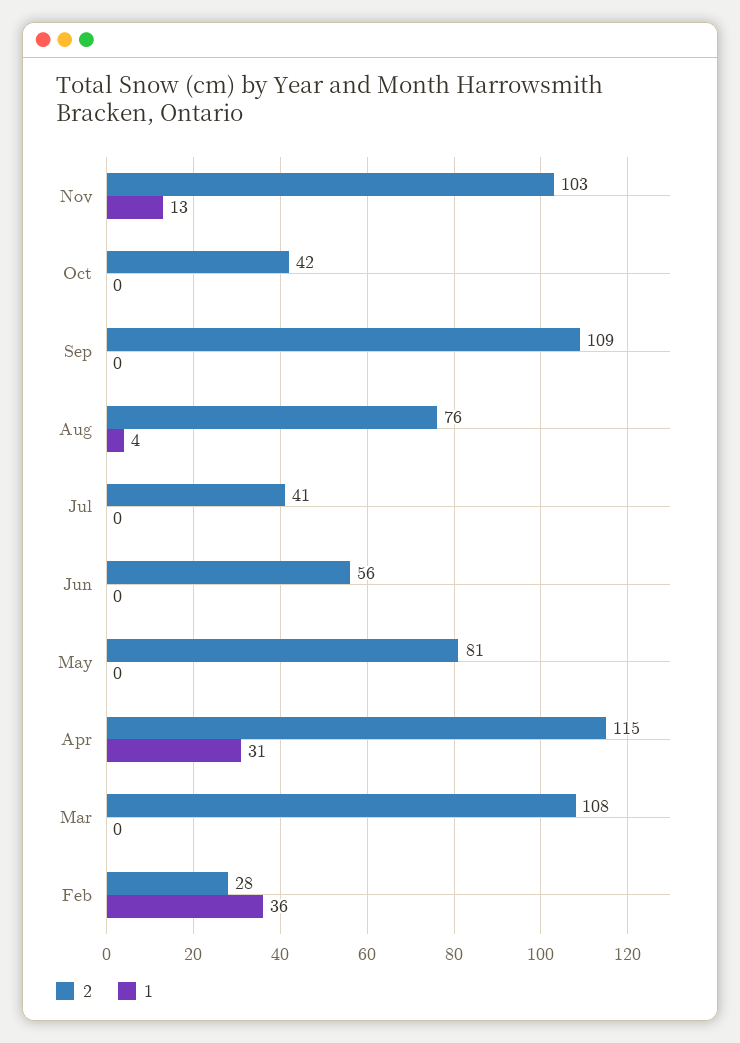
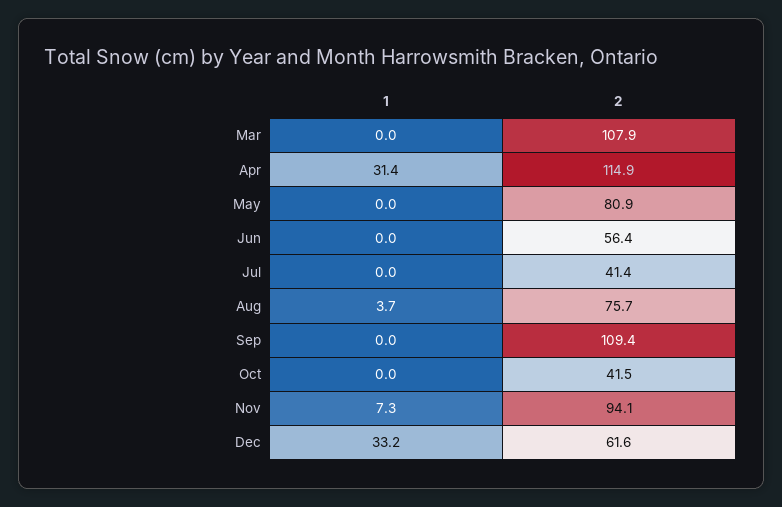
2, Nov: 103 -> 94.1
1, Nov: 13 -> 7.3
2, Feb: 28 -> none
1, Feb: 36 -> none
1, Dec: none -> 33.2
2, Dec: none -> 61.6

